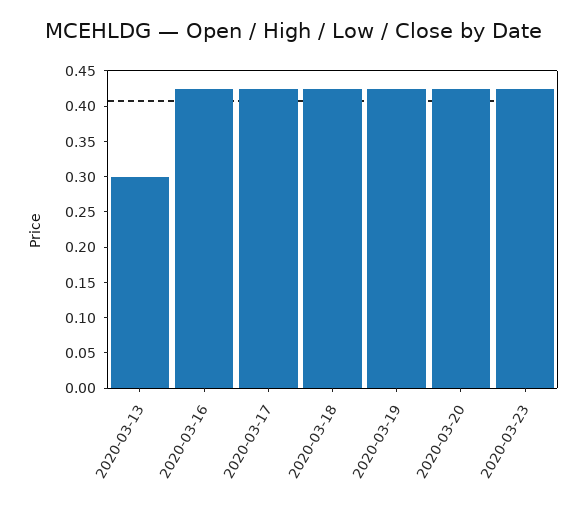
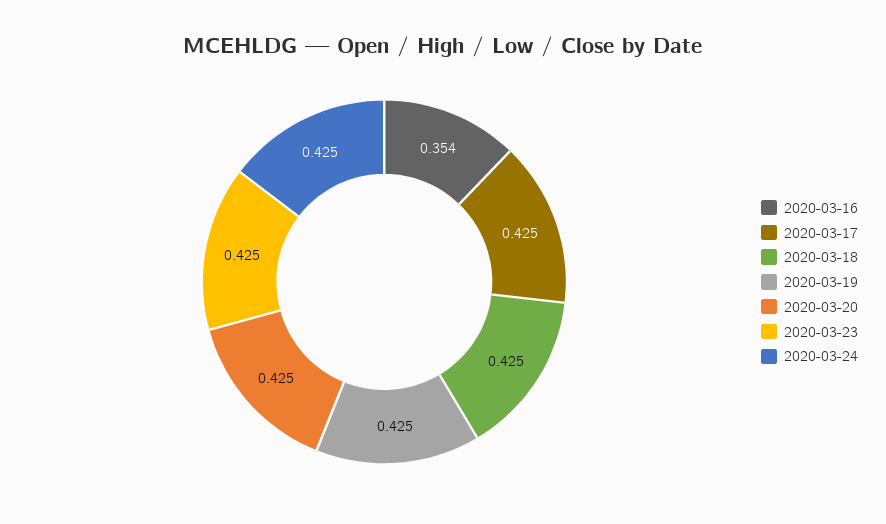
2020-03-13: 0.3 -> none
2020-03-16: 0.425 -> 0.354
2020-03-24: none -> 0.425

